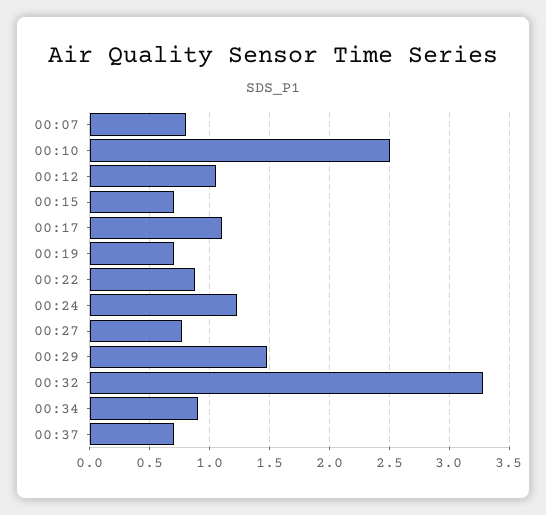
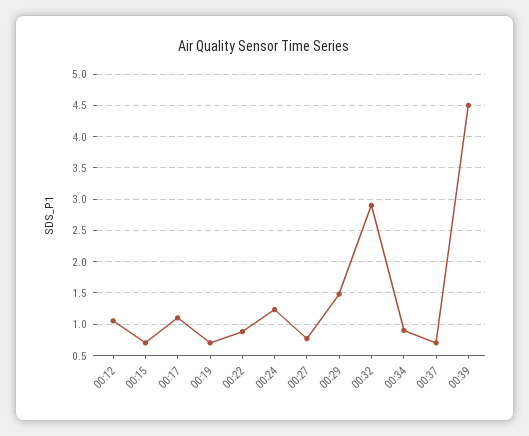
00:07: 0.8 -> none
00:10: 2.5 -> none
00:32: 3.3 -> 2.9
00:39: none -> 4.5

